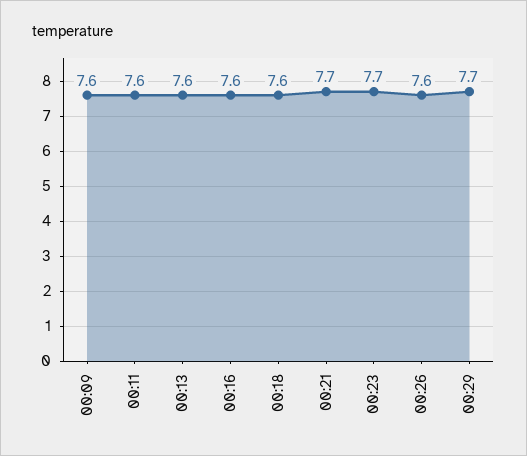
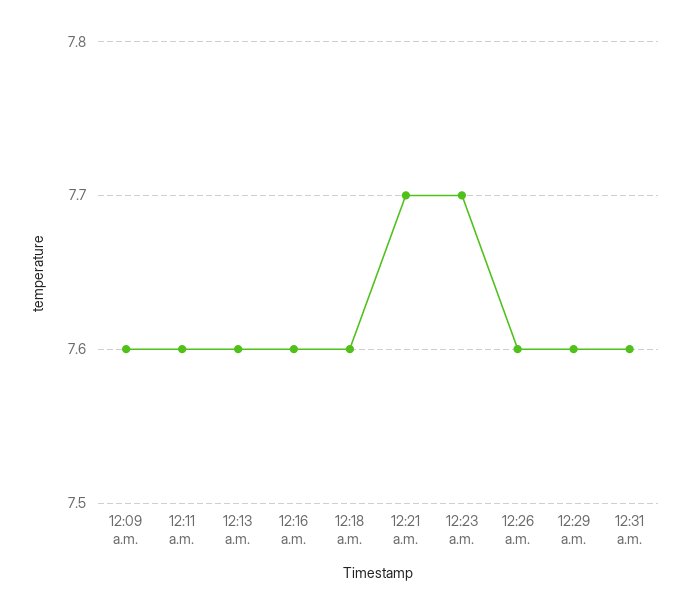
00:29: 7.7 -> 7.6
12:31 a.m.: none -> 7.6

